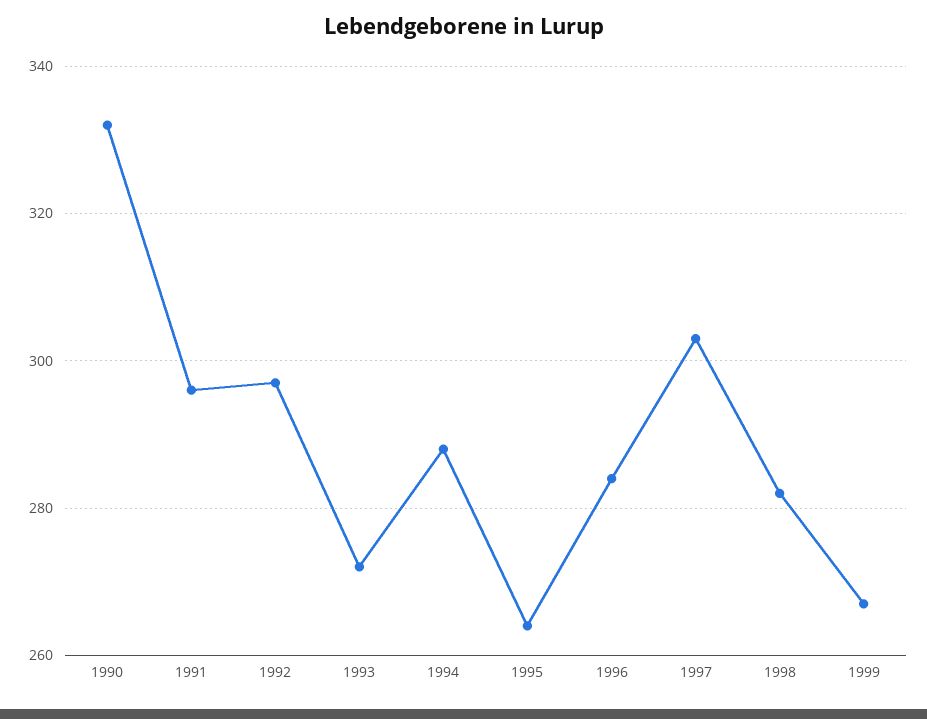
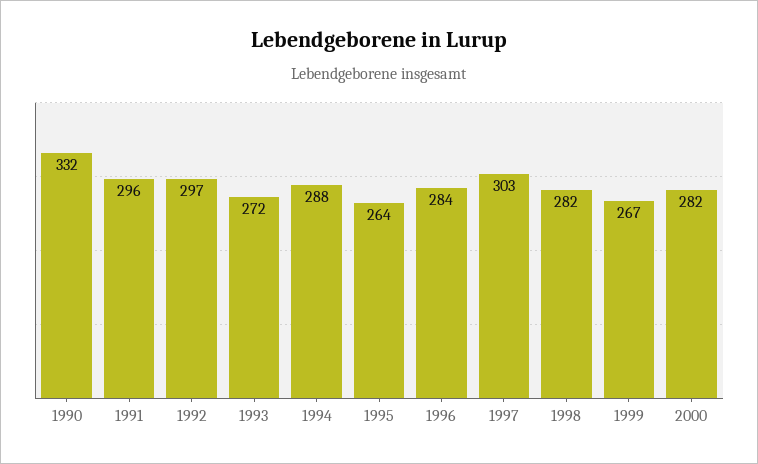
2000: none -> 282

